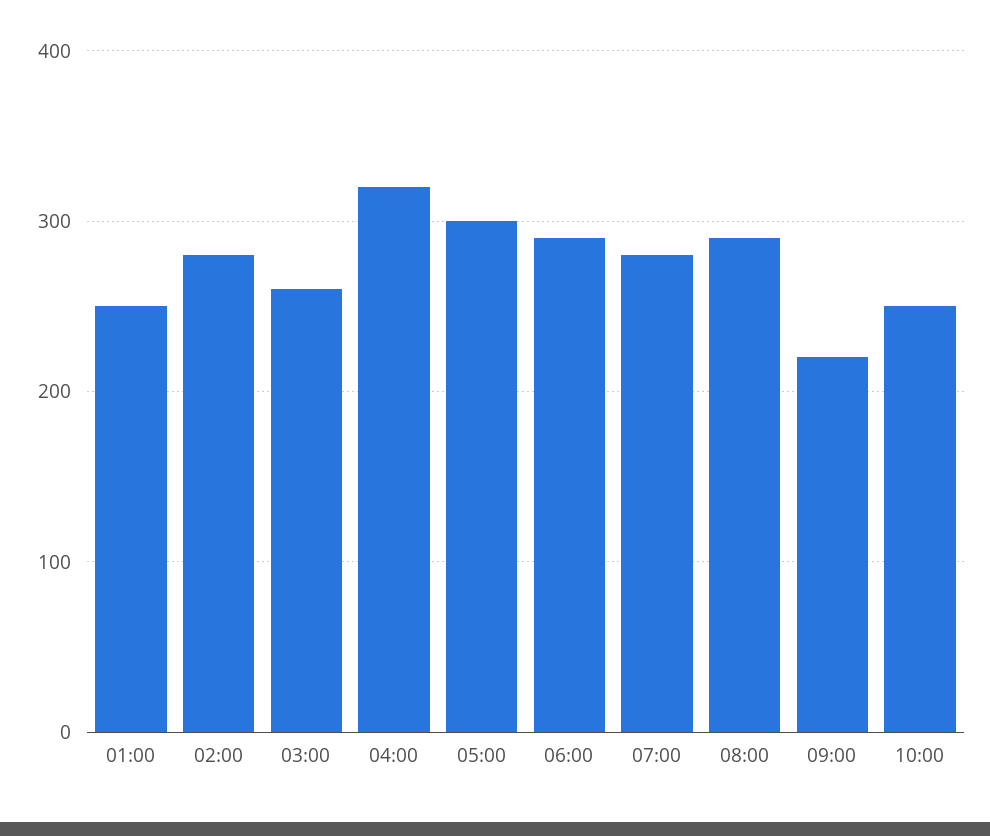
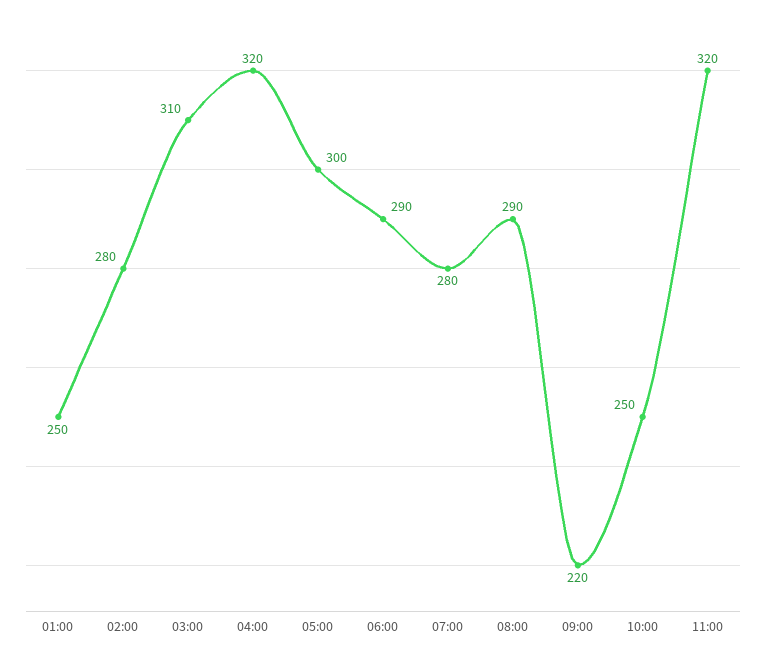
03:00: 260 -> 310
11:00: none -> 320

